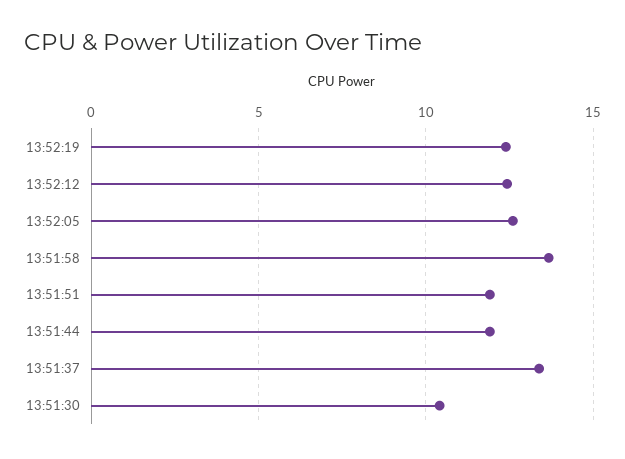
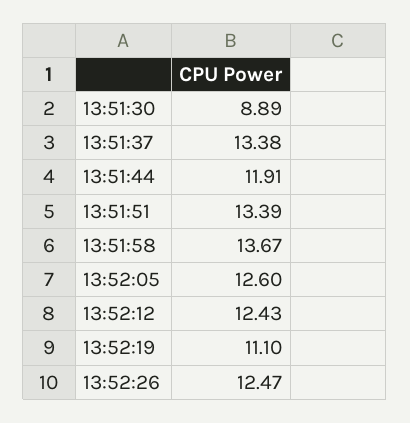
13:52:19: 12.5 -> 11.1
13:51:51: 12 -> 13.39
13:51:30: 10.5 -> 8.89
13:52:26: none -> 12.47

